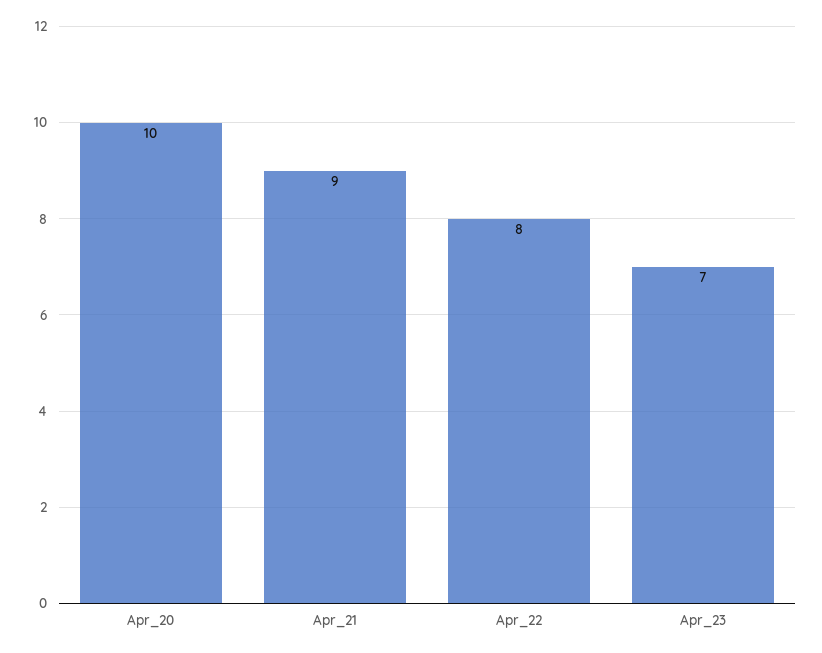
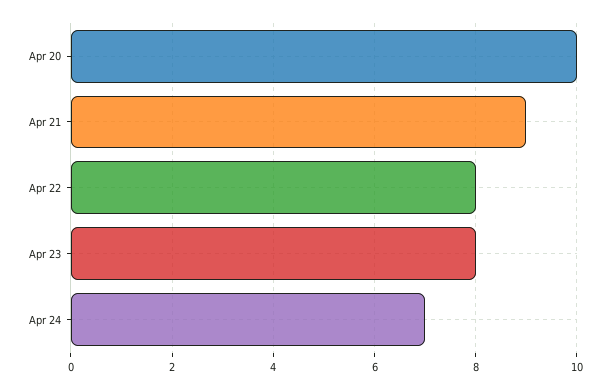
Apr_23: 7 -> 8
Apr 24: none -> 7

